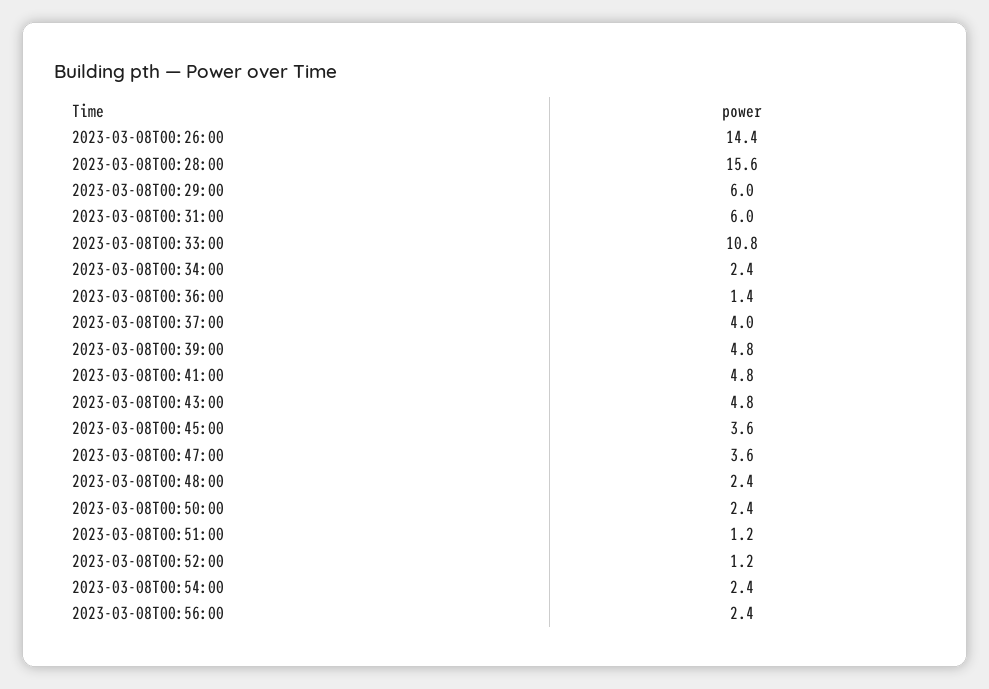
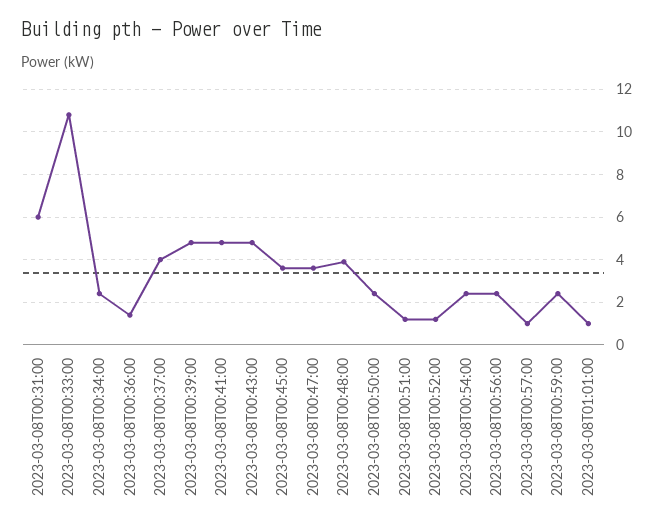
2023-03-08T00:26:00: 14.4 -> none
2023-03-08T00:28:00: 15.6 -> none
2023-03-08T00:29:00: 6 -> none
2023-03-08T00:48:00: 2.4 -> 4
2023-03-08T00:57:00: none -> 1
2023-03-08T00:59:00: none -> 2.5
2023-03-08T01:01:00: none -> 1

